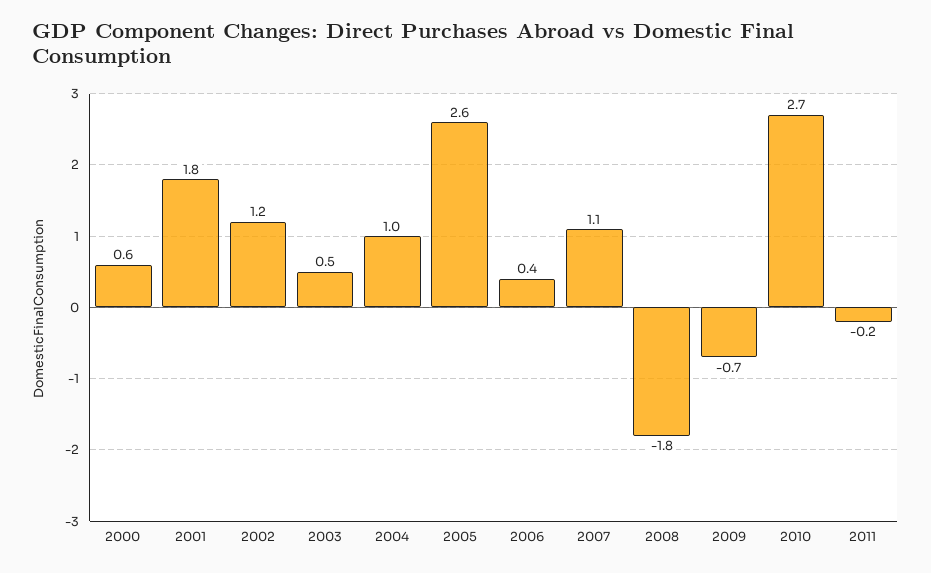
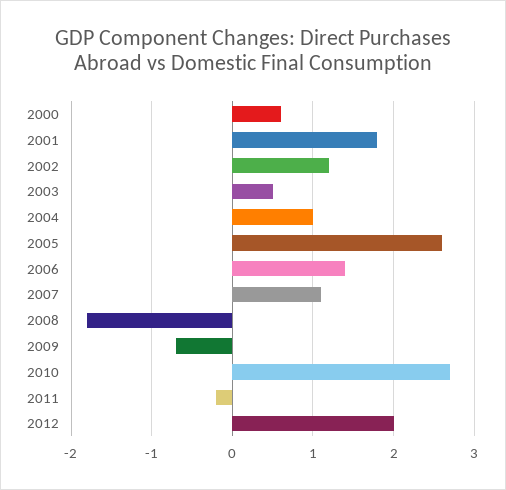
2006: 0.4 -> 1.4
2012: none -> 2

